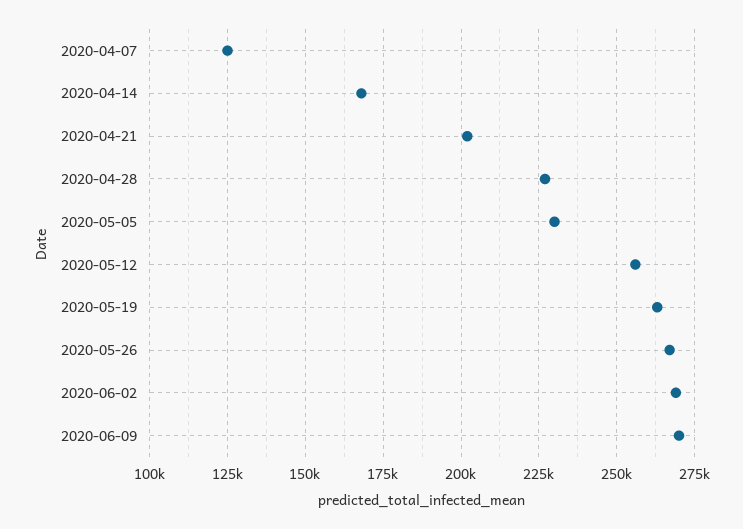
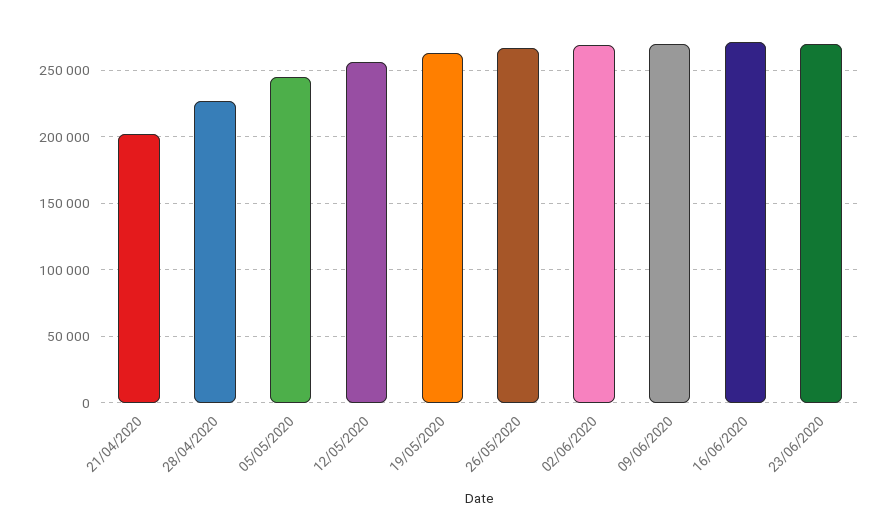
2020-04-07: 125000 -> none
2020-04-14: 167500 -> none
2020-05-05: 230000 -> 245000
16/06/2020: none -> 270000
23/06/2020: none -> 270000

